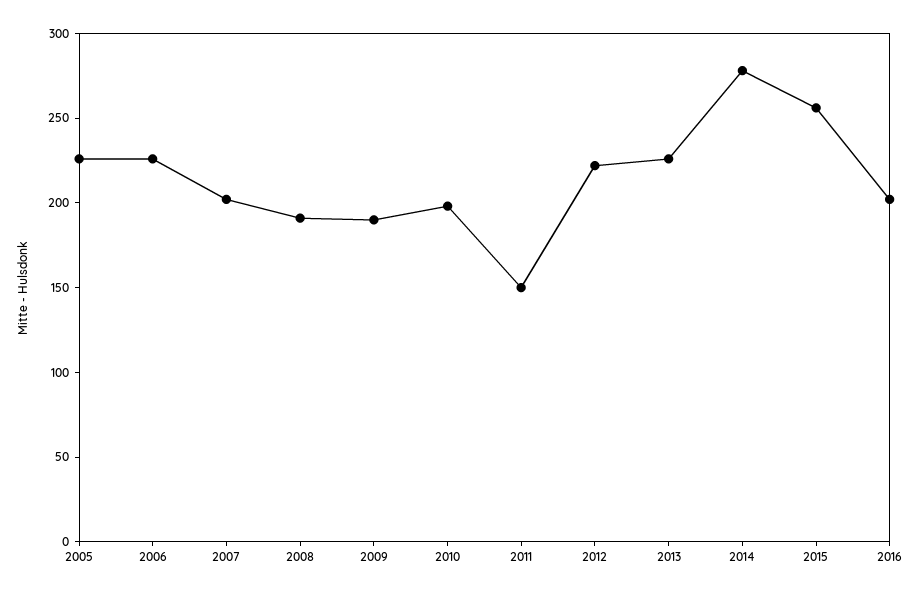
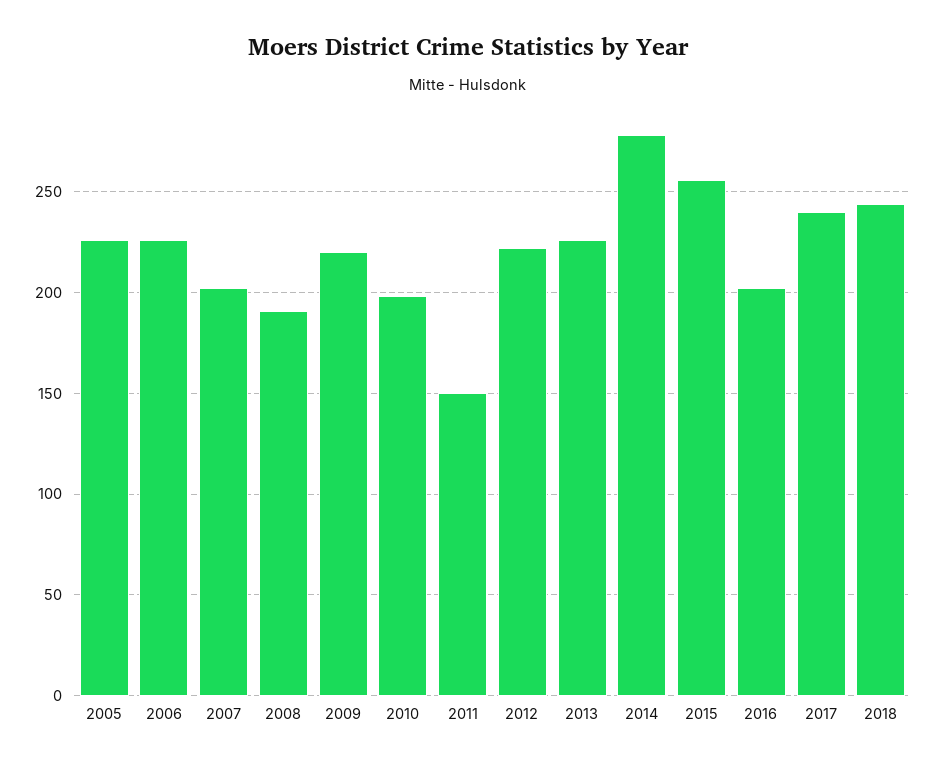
2009: 190 -> 220
2017: none -> 240
2018: none -> 245

